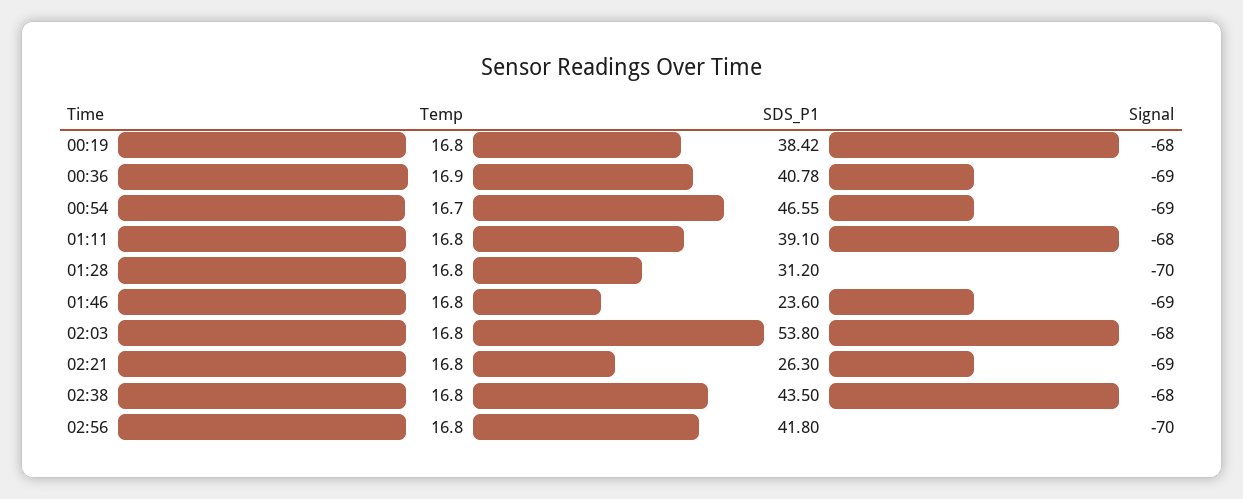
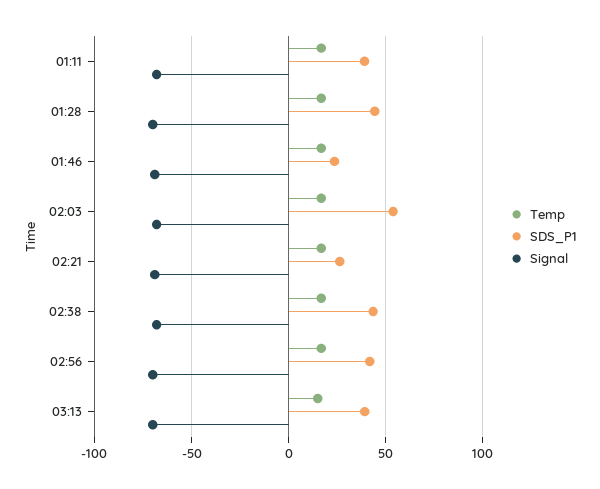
Temp, 00:19: 16.8 -> none
SDS_P1, 00:19: 38.42 -> none
Signal, 00:19: -68 -> none
Temp, 00:36: 16.9 -> none
SDS_P1, 00:36: 40.78 -> none
Signal, 00:36: -69 -> none
Temp, 00:54: 16.7 -> none
SDS_P1, 00:54: 46.55 -> none
Signal, 00:54: -69 -> none
SDS_P1, 01:28: 31.2 -> 45
Temp, 03:13: none -> 15
SDS_P1, 03:13: none -> 40
Signal, 03:13: none -> -70

